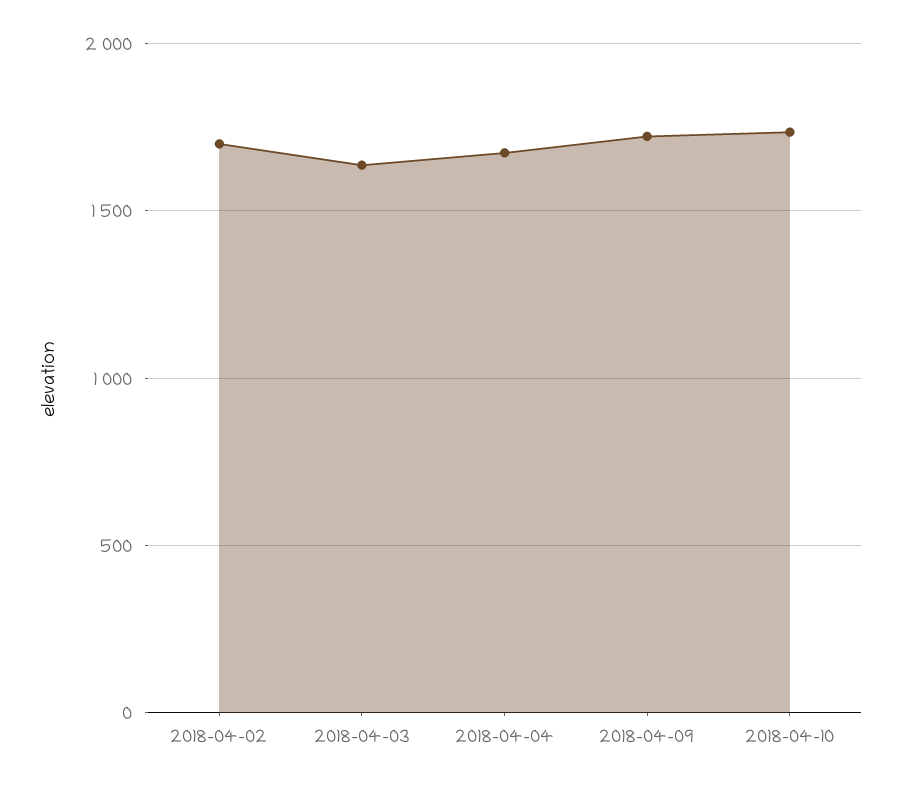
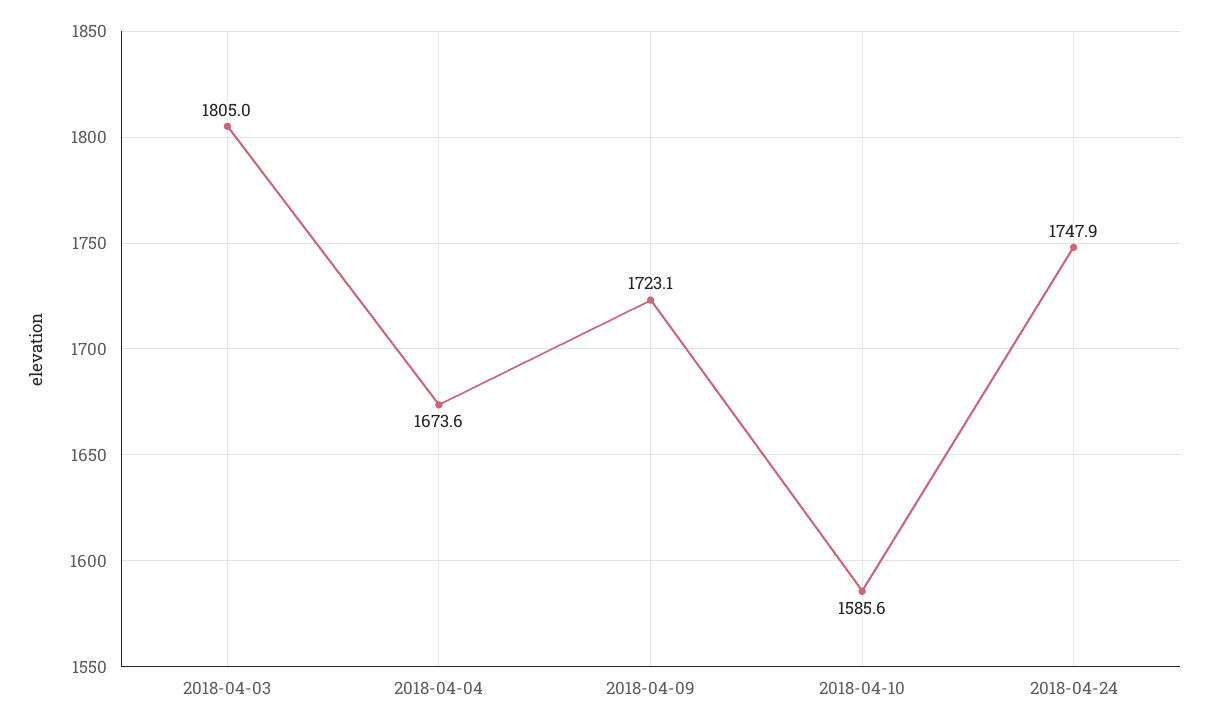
2018-04-02: 1700 -> none
2018-04-03: 1650 -> 1805
2018-04-10: 1750 -> 1585.6
2018-04-24: none -> 1747.9

